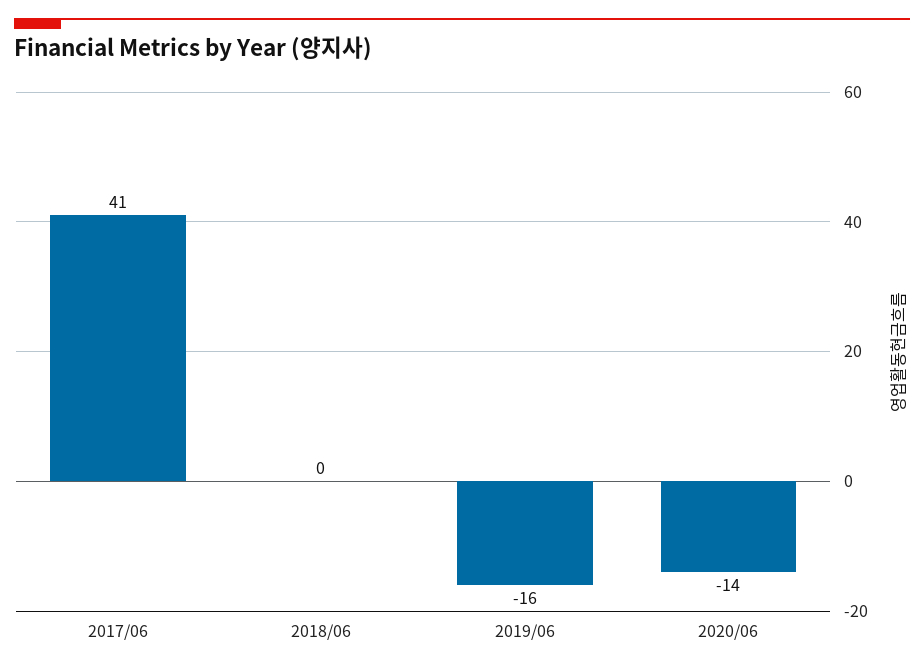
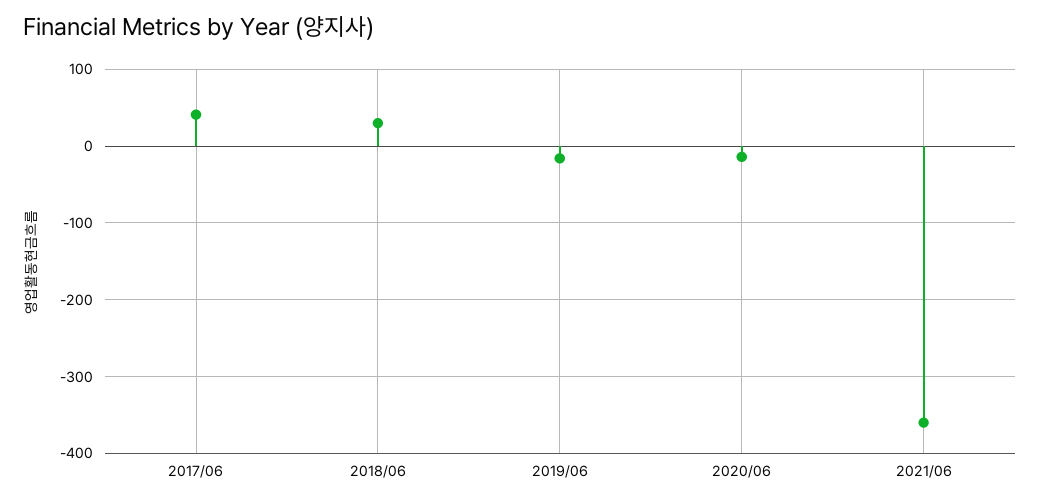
2018/06: 0 -> 30
2021/06: none -> -360

